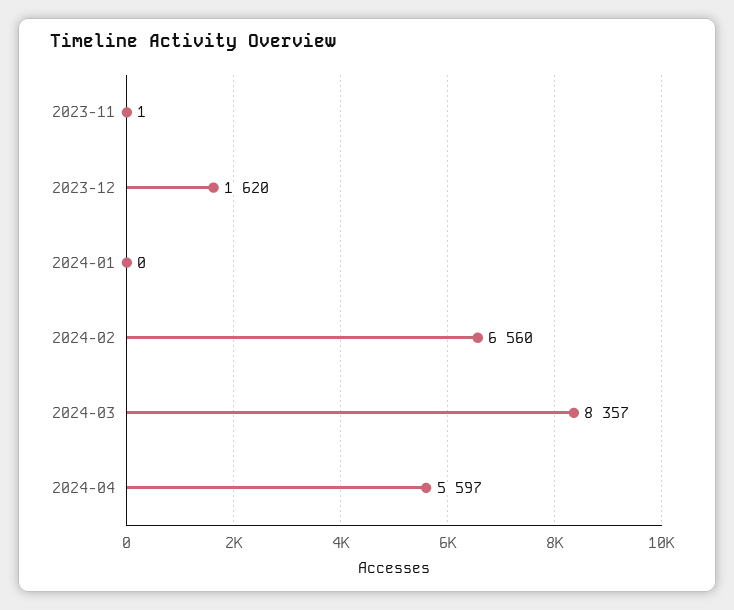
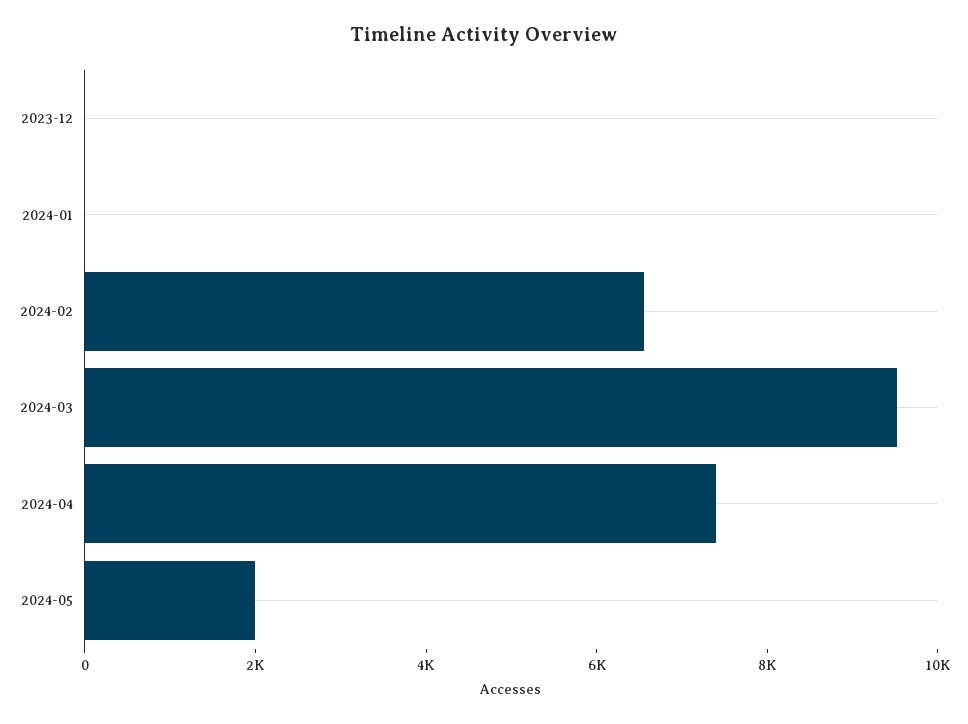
2023-11: 1 -> none
2023-12: 1620 -> 0
2024-03: 8357 -> 9500
2024-04: 5597 -> 7500
2024-05: none -> 2000

